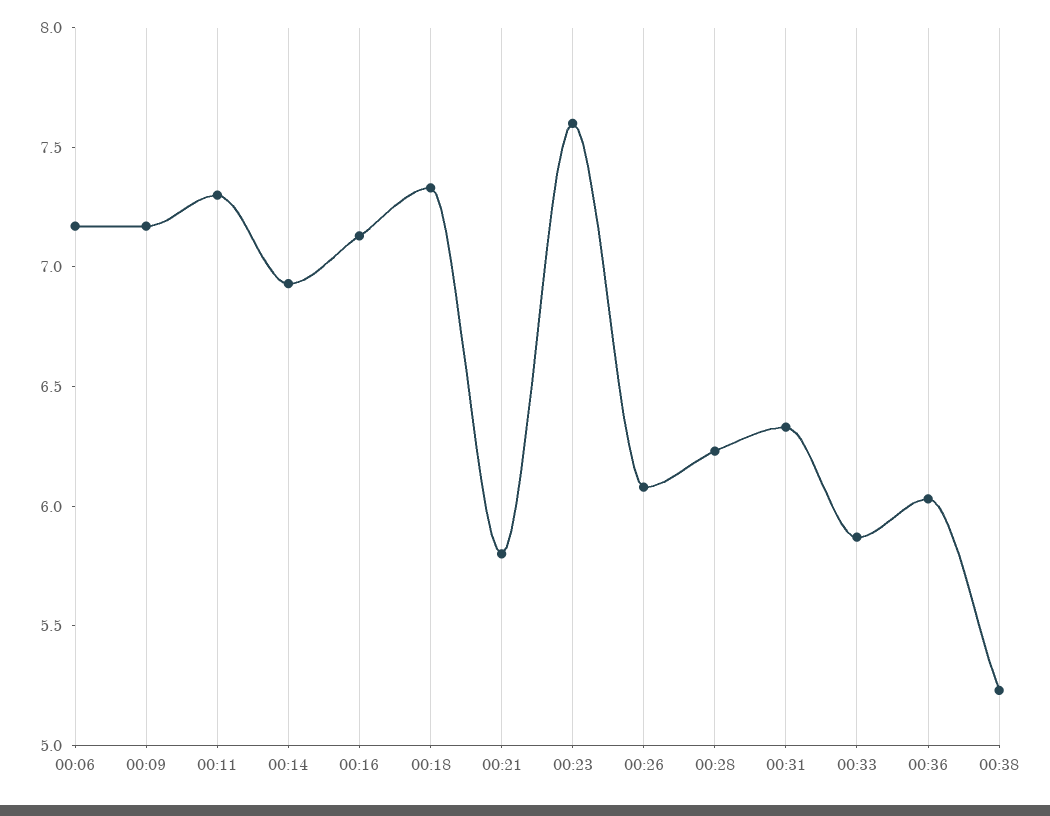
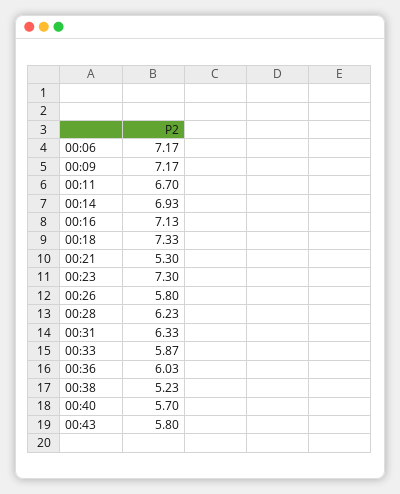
00:11: 7.3 -> 6.7
00:21: 5.8 -> 5.3
00:23: 7.6 -> 7.3
00:26: 6.1 -> 5.8
00:40: none -> 5.7
00:43: none -> 5.8

